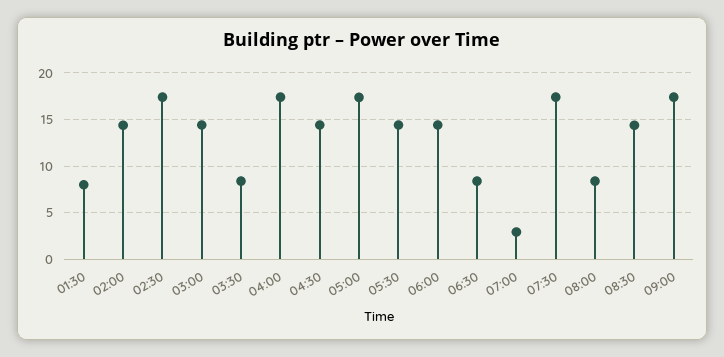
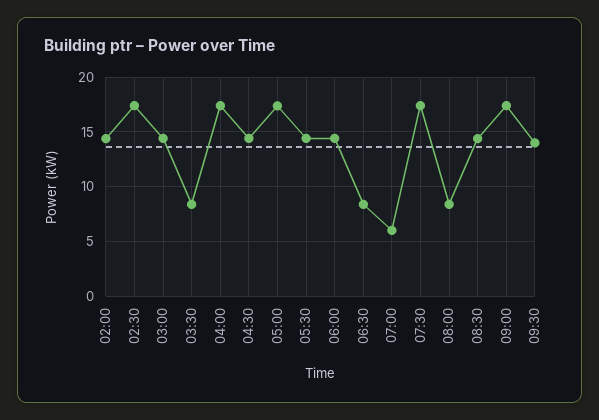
01:30: 8 -> none
07:00: 3 -> 6
09:30: none -> 14

